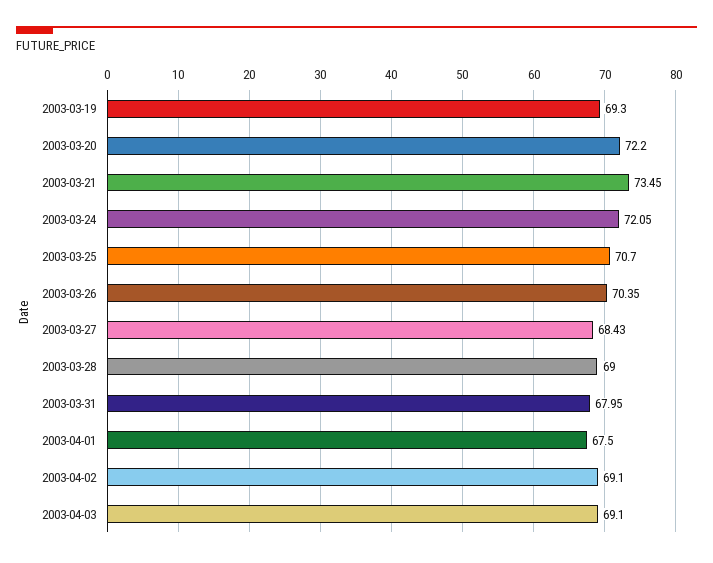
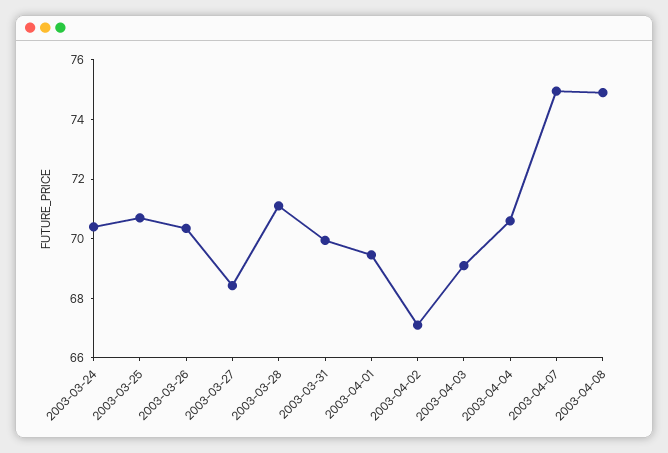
2003-03-19: 69.3 -> none
2003-03-20: 72.2 -> none
2003-03-21: 73.45 -> none
2003-03-24: 72.05 -> 70.5
2003-03-28: 69 -> 71
2003-03-31: 67.95 -> 70
2003-04-01: 67.5 -> 69.5
2003-04-02: 69.1 -> 67
2003-04-04: none -> 70.5
2003-04-07: none -> 75
2003-04-08: none -> 75

